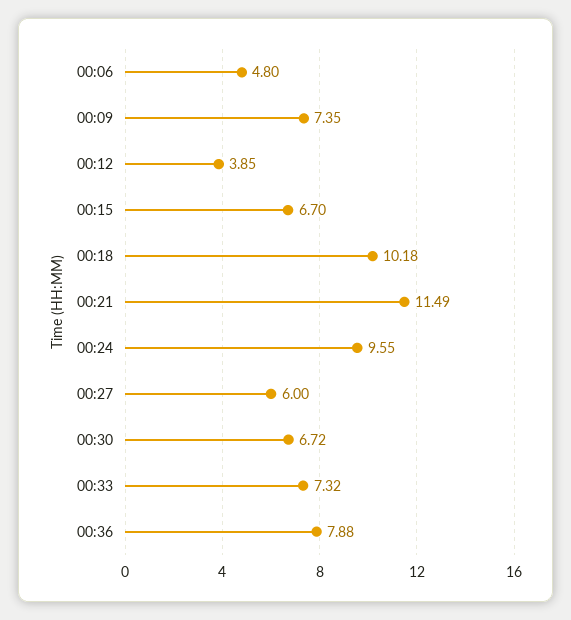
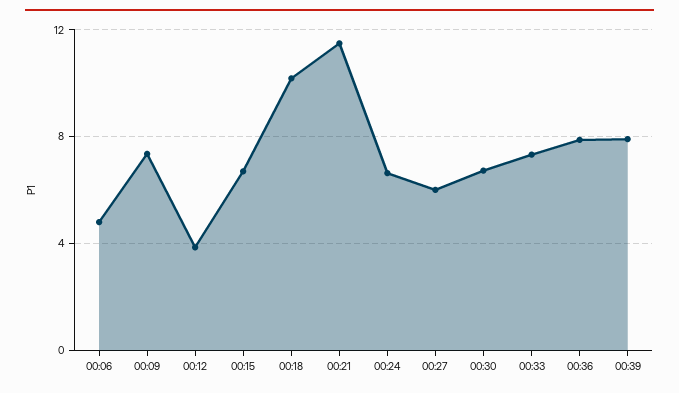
00:24: 9.55 -> 6.5
00:39: none -> 8

